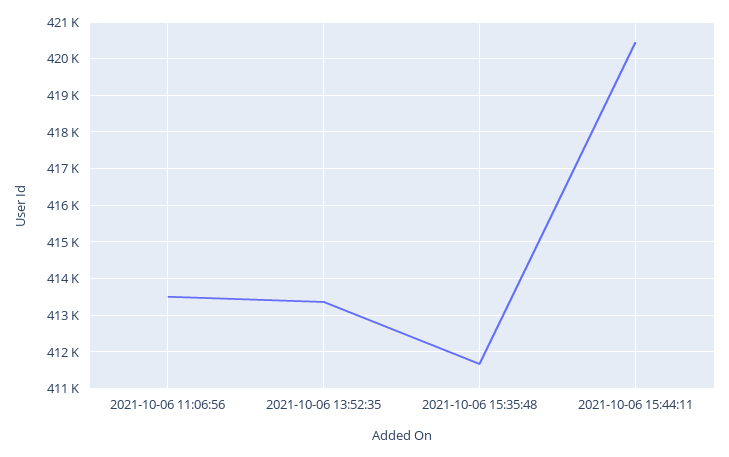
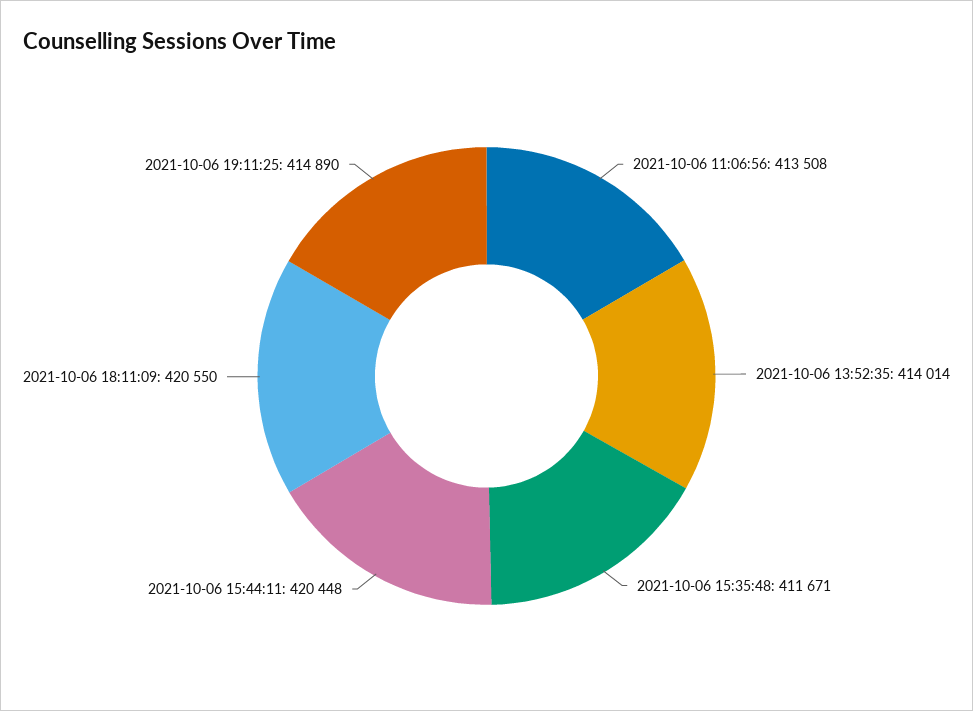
2021-10-06 13:52:35: 413400 -> 414014
2021-10-06 18:11:09: none -> 420550
2021-10-06 19:11:25: none -> 414890

